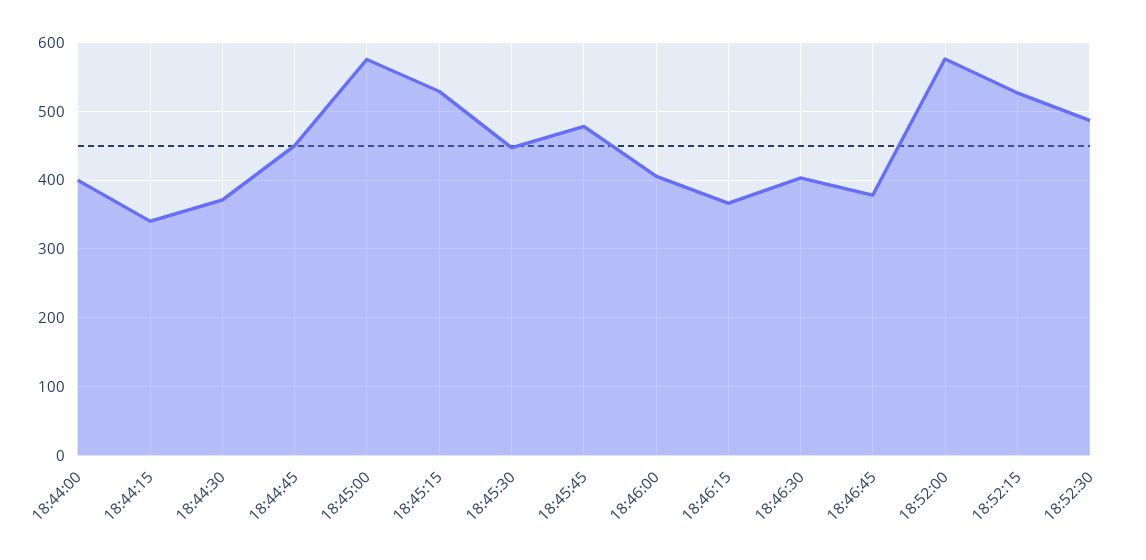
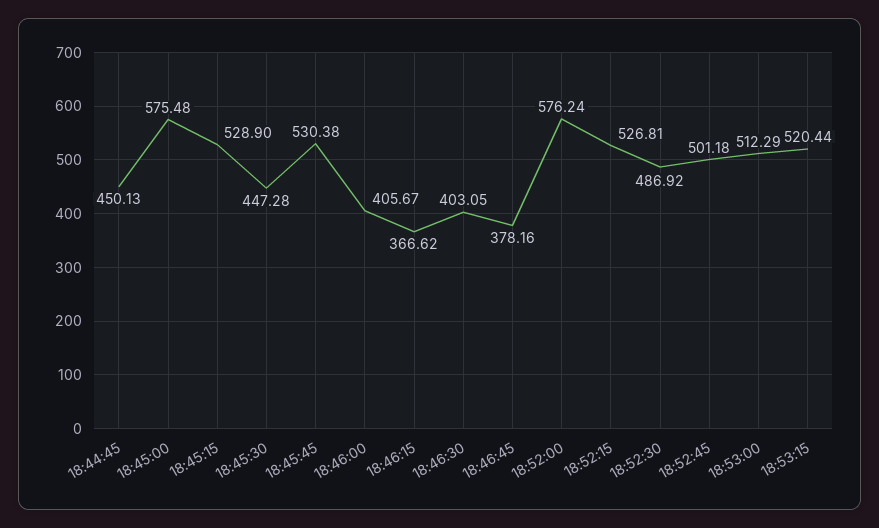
18:44:00: 400 -> none
18:44:15: 340 -> none
18:44:30: 370 -> none
18:45:45: 480 -> 530.38
18:52:45: none -> 501.18
18:53:00: none -> 512.29
18:53:15: none -> 520.44

